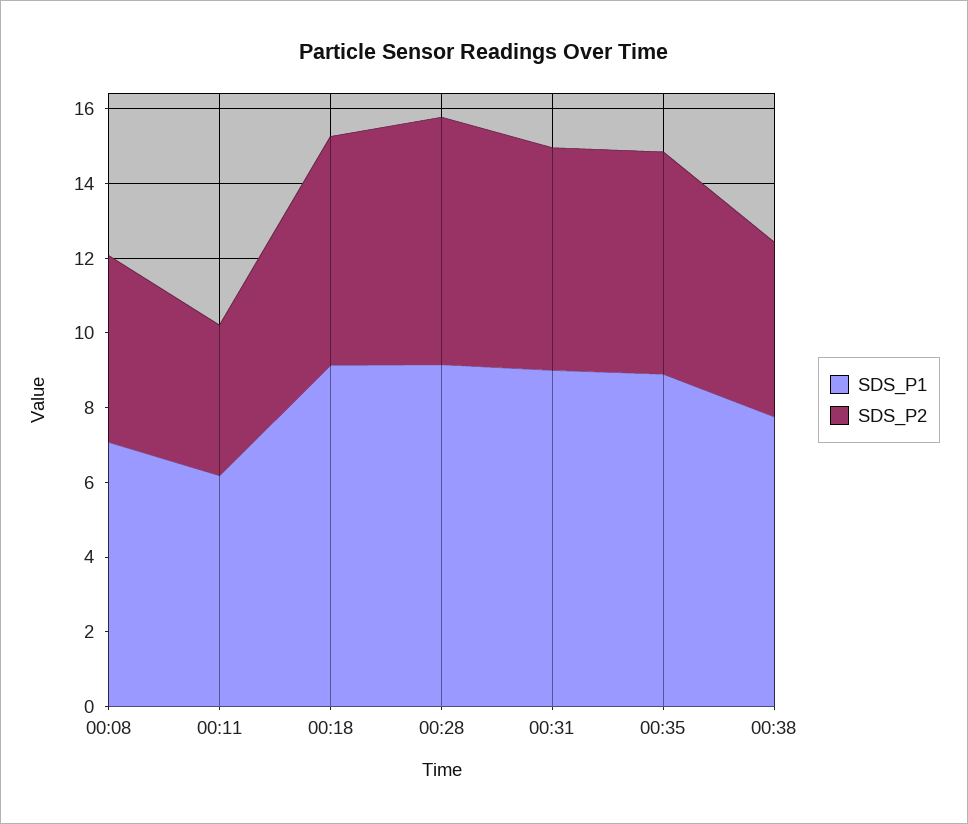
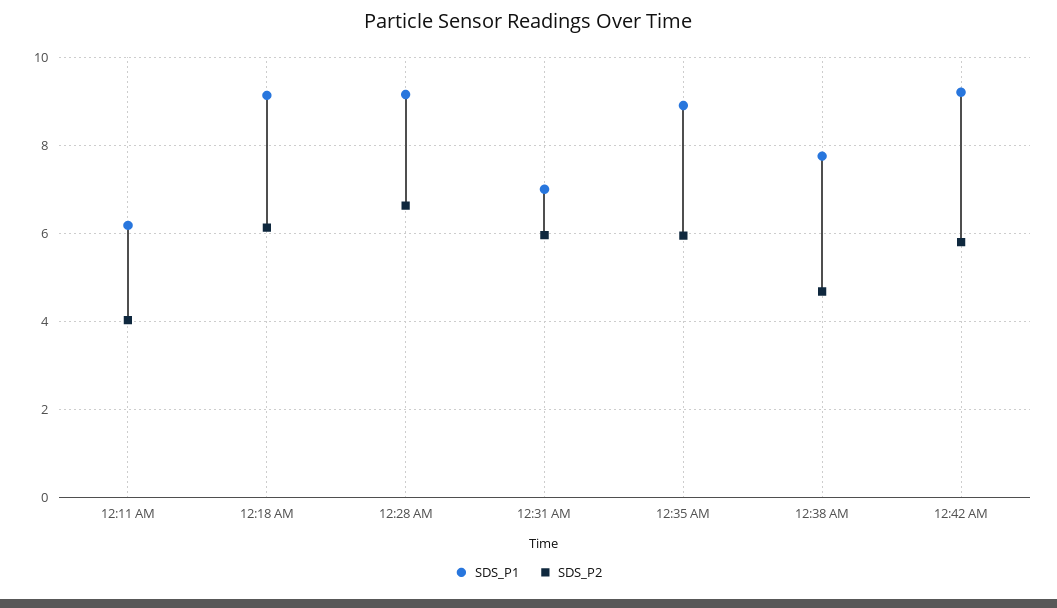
SDS_P1, 00:08: 7 -> none
SDS_P2, 00:08: 5 -> none
SDS_P1, 00:31: 9 -> 7
SDS_P1, 12:42 AM: none -> 9.2
SDS_P2, 12:42 AM: none -> 5.8

